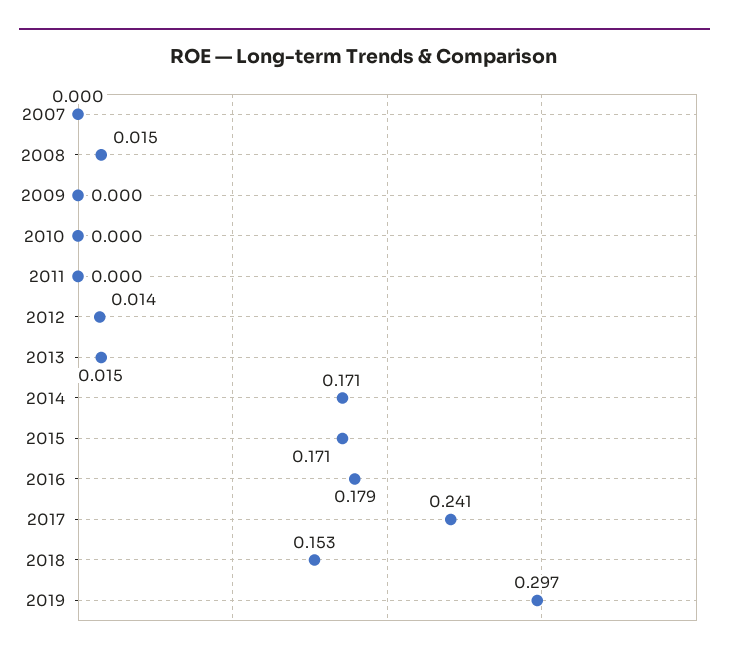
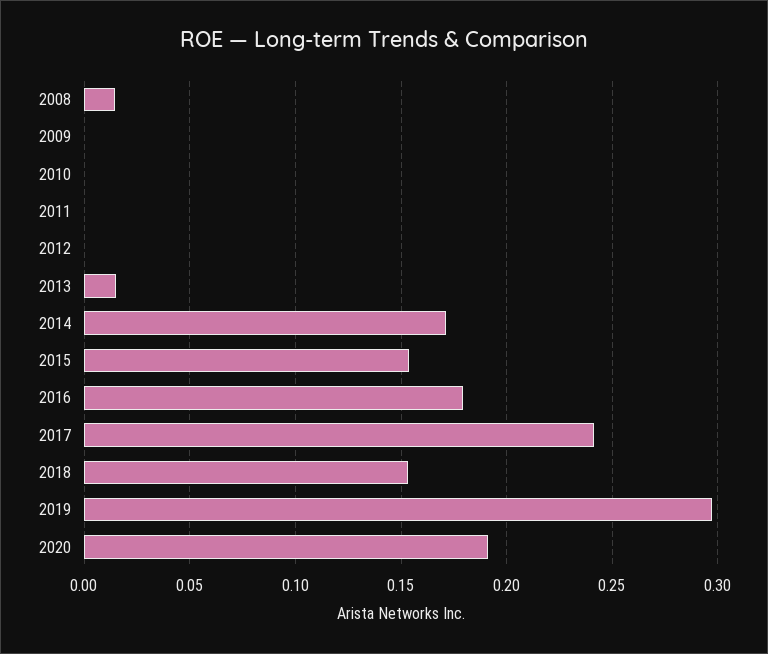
2007: 0 -> none
2012: 0.014 -> 0
2015: 0.171 -> 0.155
2020: none -> 0.19

